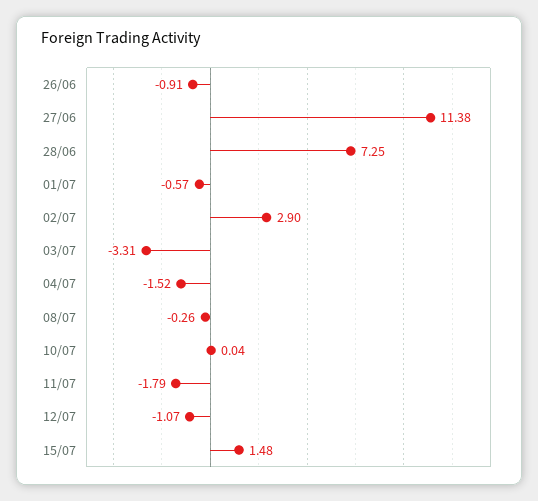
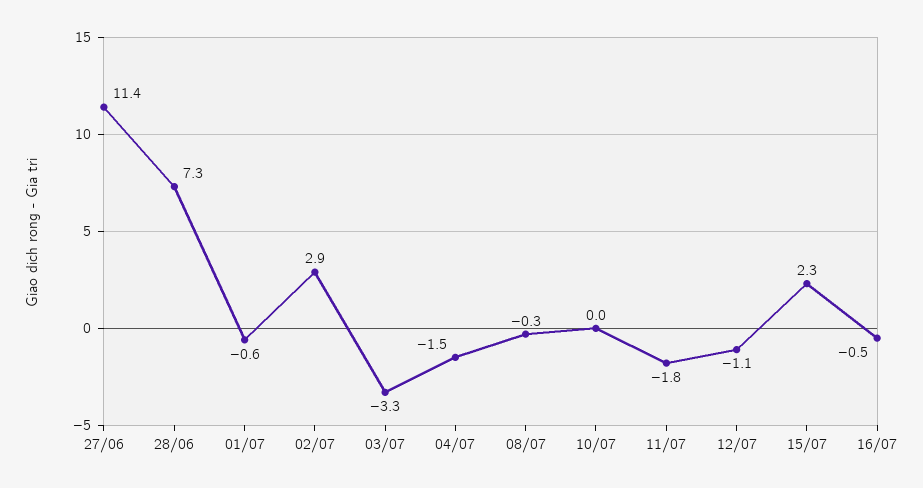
26/06: -0.91 -> none
15/07: 1.48 -> 2.3
16/07: none -> -0.5

